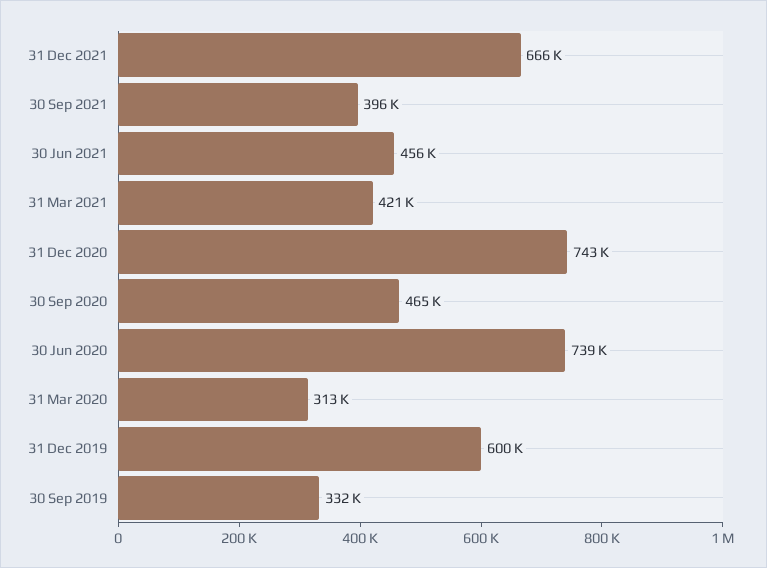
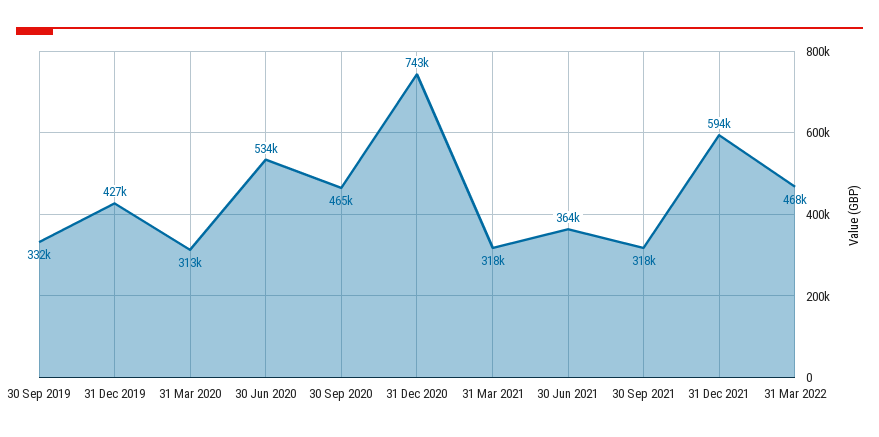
31 Dec 2021: 666000 -> 594000
30 Sep 2021: 396000 -> 318000
30 Jun 2021: 456000 -> 364000
31 Mar 2021: 421000 -> 318000
30 Jun 2020: 739000 -> 534000
31 Dec 2019: 600000 -> 427000
31 Mar 2022: none -> 468000

